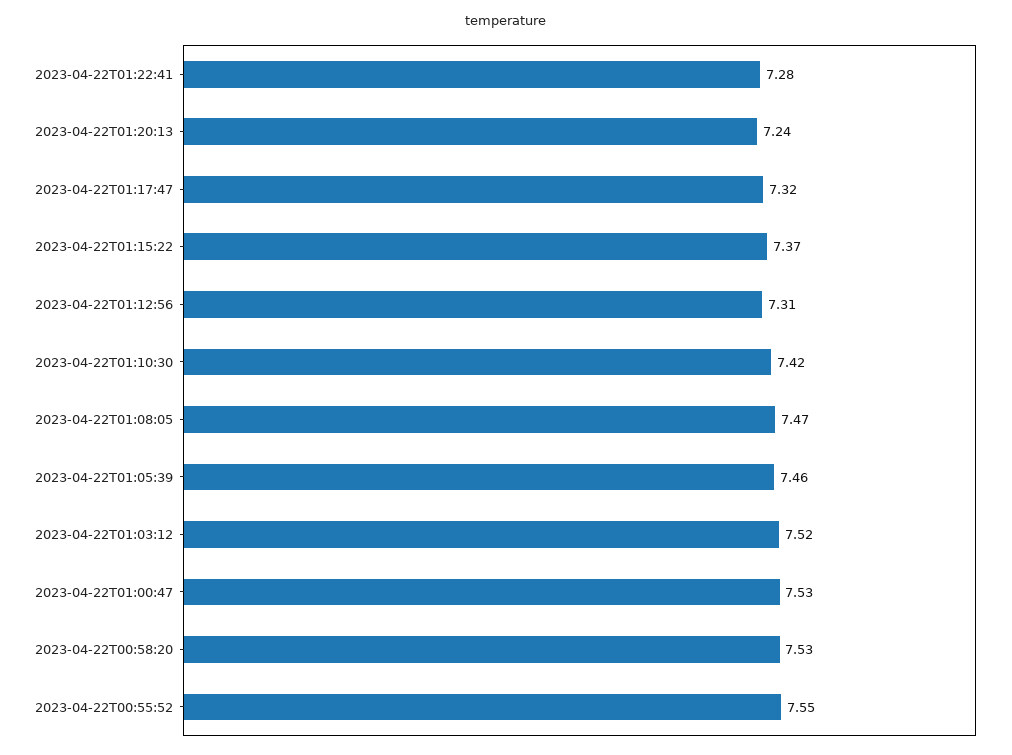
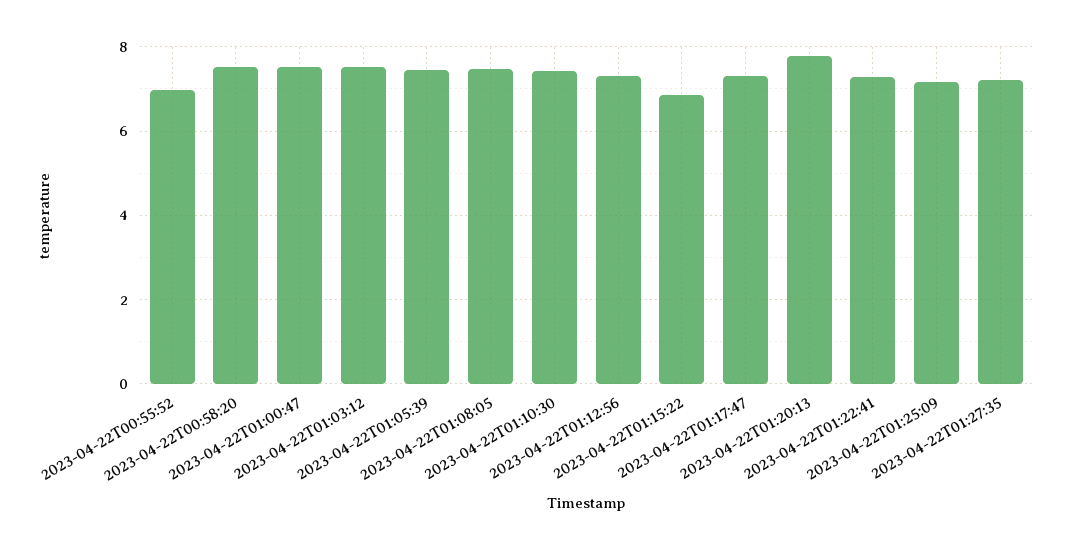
2023-04-22T01:20:13: 7.24 -> 7.8
2023-04-22T01:15:22: 7.37 -> 6.8
2023-04-22T00:55:52: 7.55 -> 7
2023-04-22T01:25:09: none -> 7.2
2023-04-22T01:27:35: none -> 7.2

